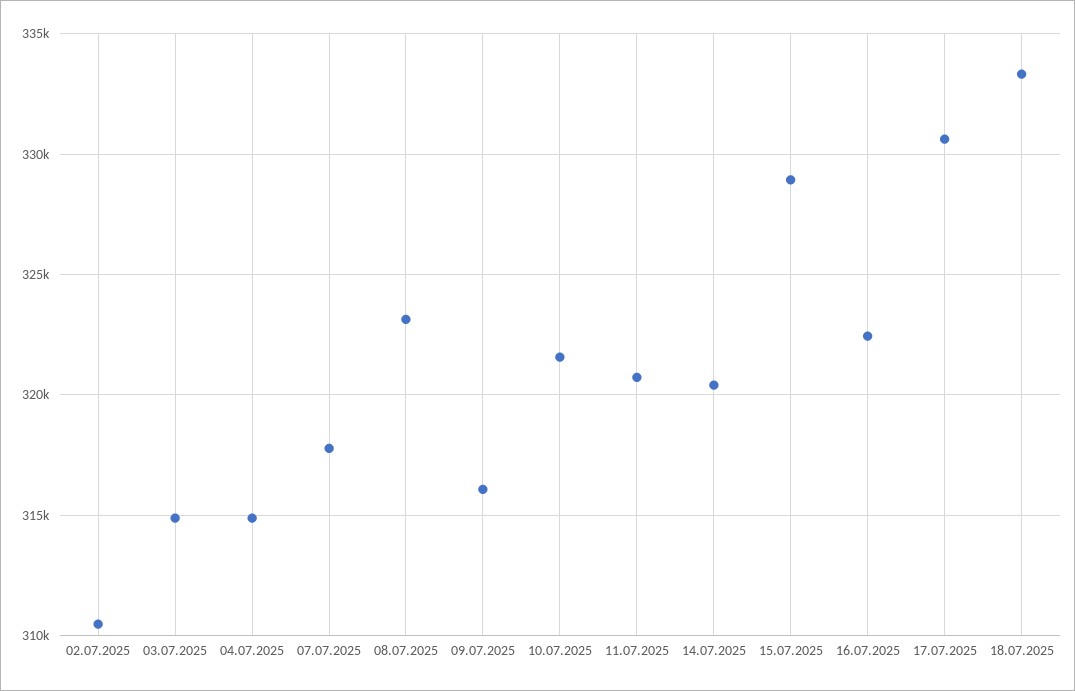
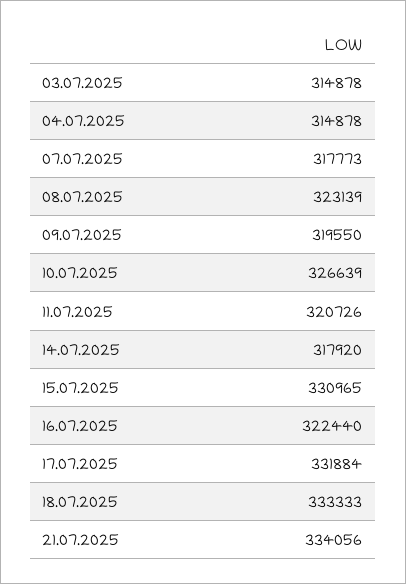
02.07.2025: 310500 -> none
09.07.2025: 316000 -> 319550
10.07.2025: 321500 -> 326639
14.07.2025: 320500 -> 317920
15.07.2025: 329000 -> 330965
17.07.2025: 330500 -> 331884
21.07.2025: none -> 334056

